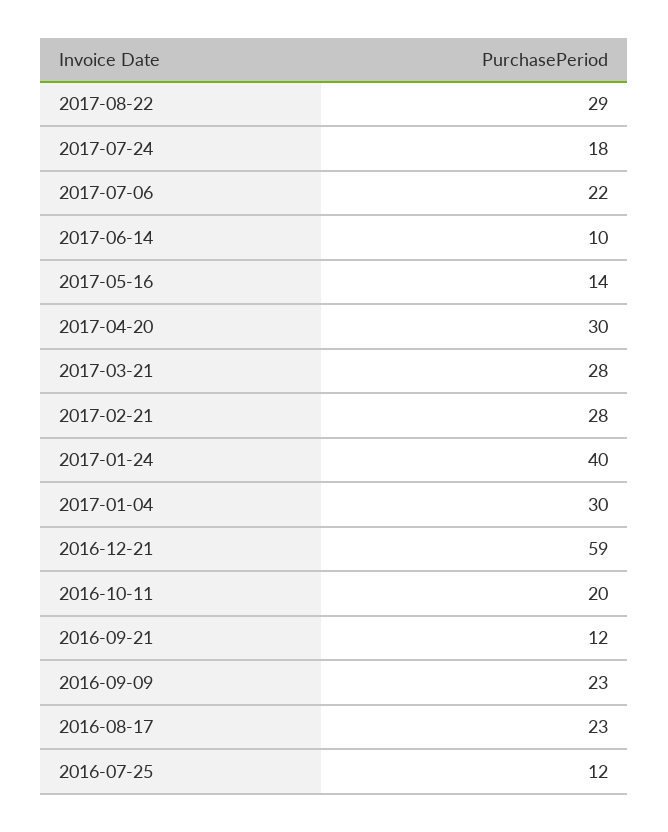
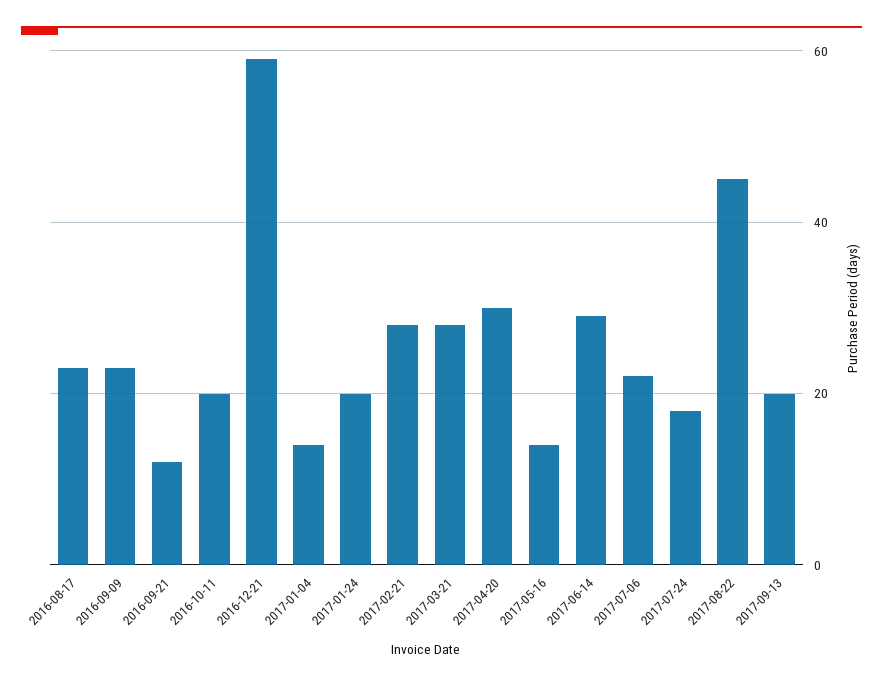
2017-08-22: 29 -> 45
2017-06-14: 10 -> 30
2017-01-24: 40 -> 20
2017-01-04: 30 -> 15
2016-07-25: 12 -> none
2017-09-13: none -> 20

